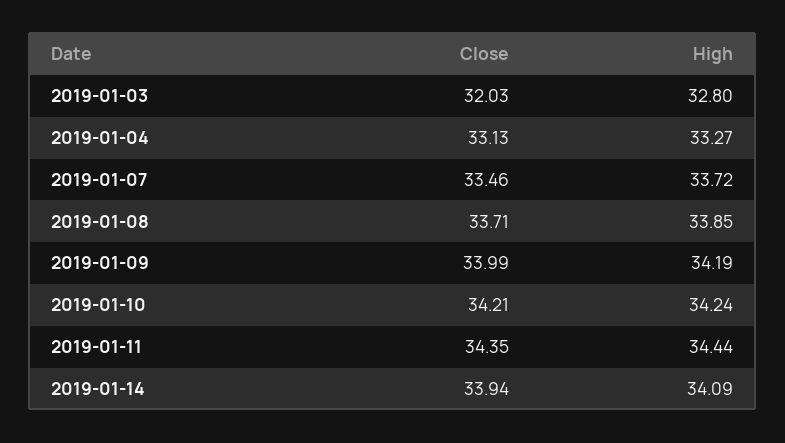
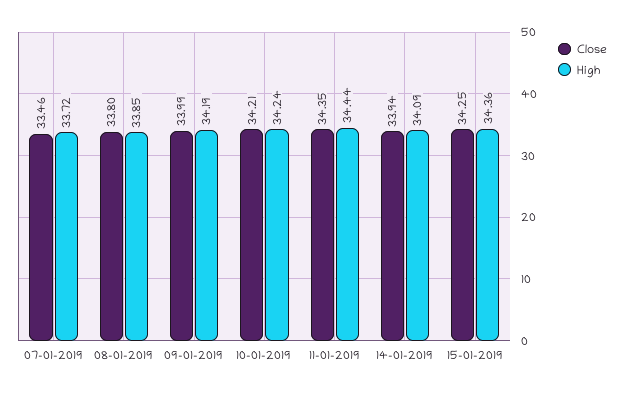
Close, 2019-01-03: 32.03 -> none
High, 2019-01-03: 32.8 -> none
Close, 2019-01-04: 33.13 -> none
High, 2019-01-04: 33.27 -> none
Close, 2019-01-08: 33.71 -> 33.8
Close, 15-01-2019: none -> 34.25
High, 15-01-2019: none -> 34.36

